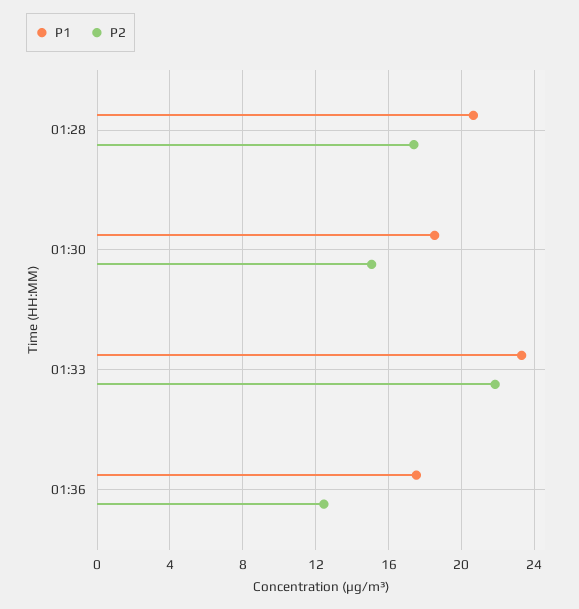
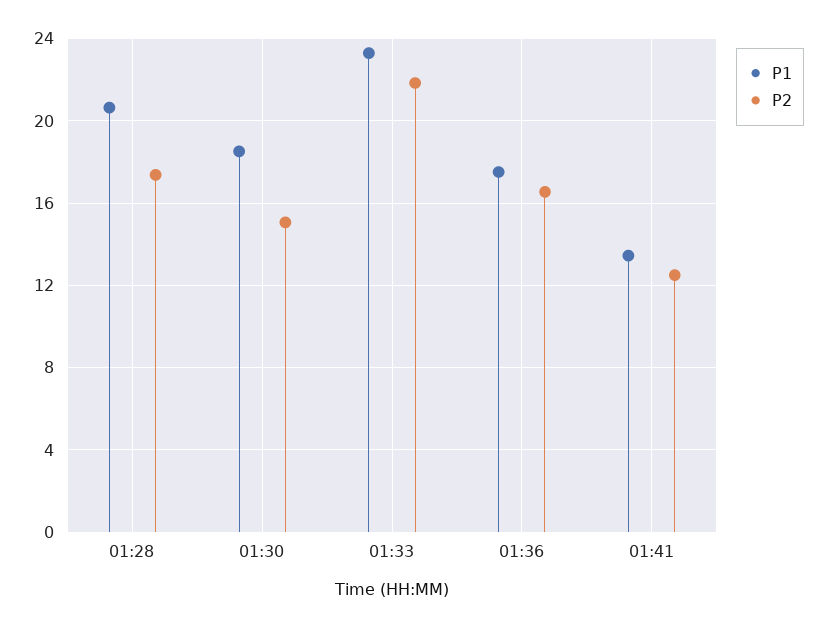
P2, 01:36: 12.5 -> 16.5
P1, 01:41: none -> 13.5
P2, 01:41: none -> 12.5

